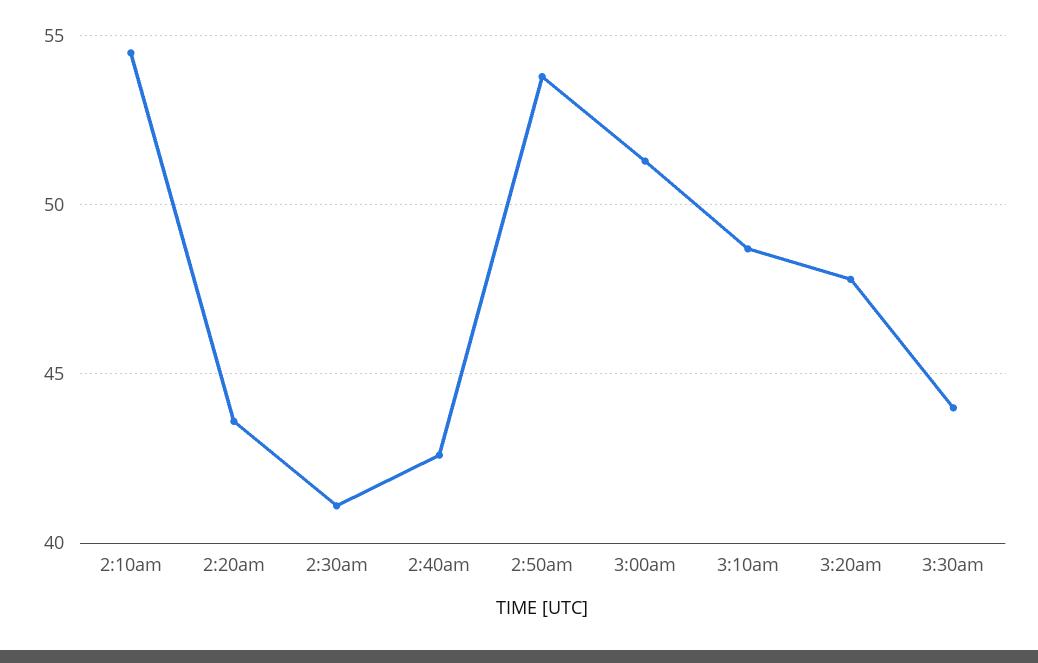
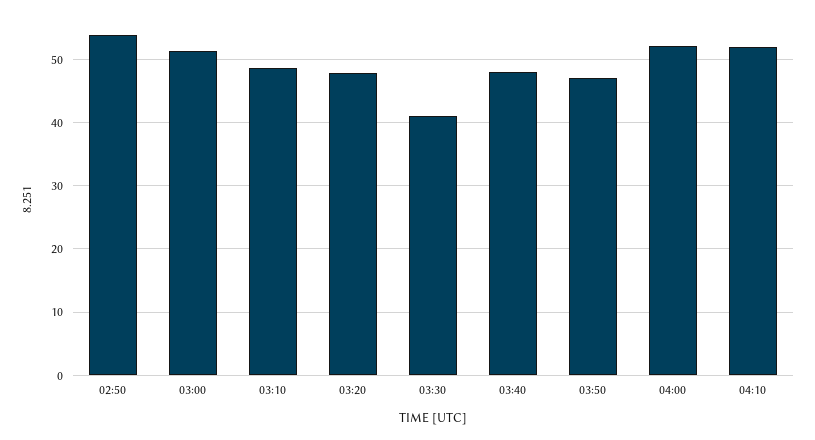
2:10am: 54.5 -> none
2:20am: 43.5 -> none
2:30am: 41 -> none
2:40am: 42.5 -> none
3:30am: 44 -> 41
03:40: none -> 48
03:50: none -> 47
04:00: none -> 52
04:10: none -> 52

